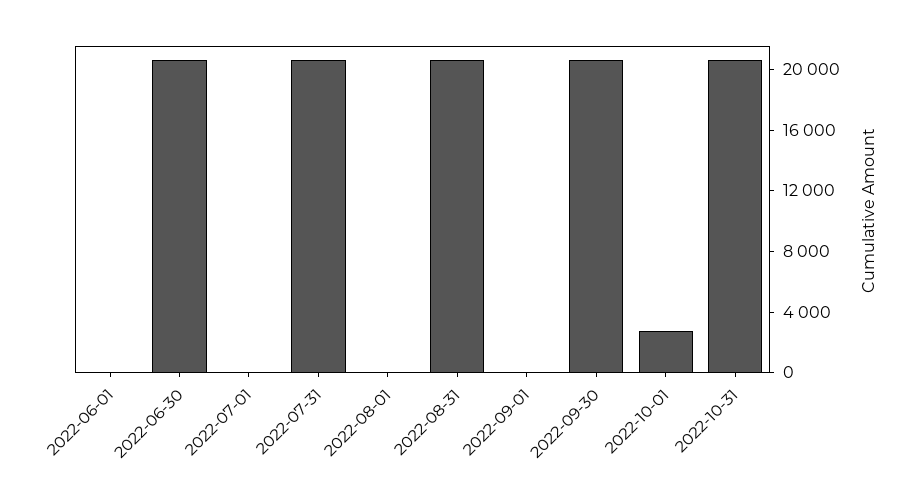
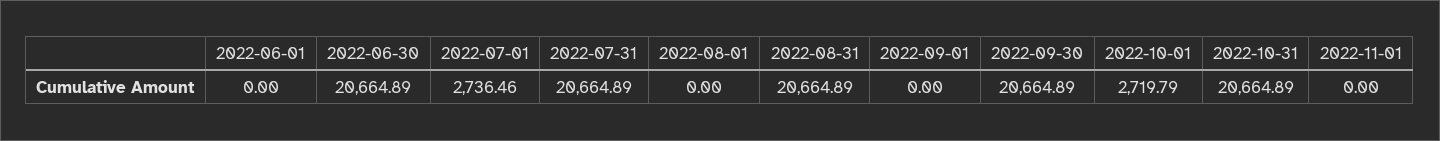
2022-07-01: 0 -> 2736.46
2022-11-01: none -> 0

